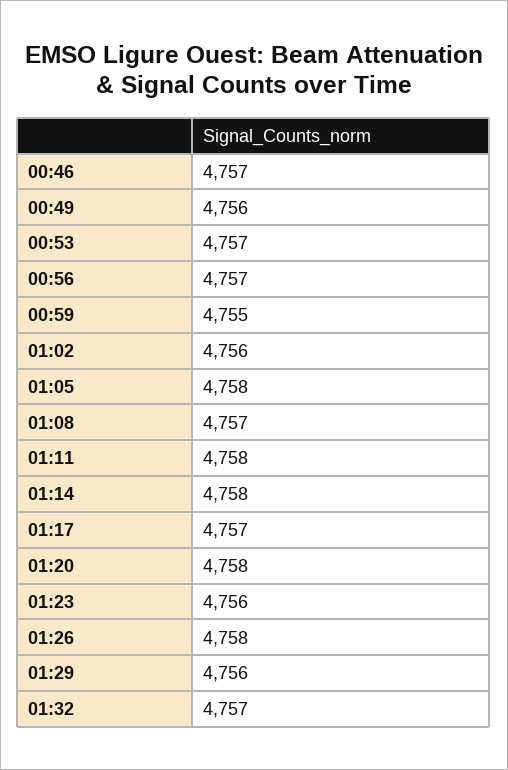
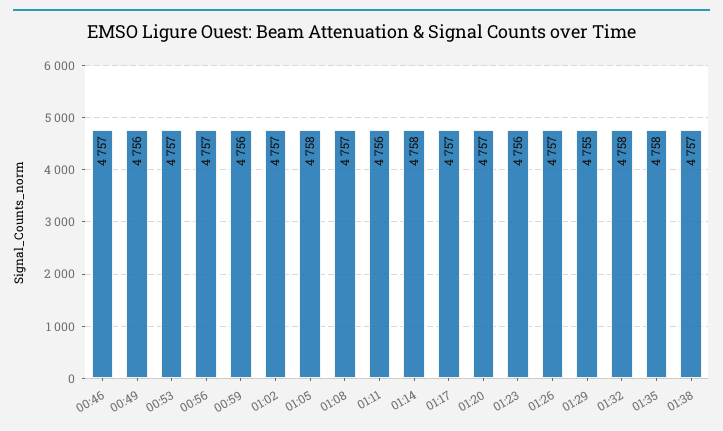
00:59: 4755 -> 4756
01:02: 4756 -> 4757
01:11: 4758 -> 4756
01:20: 4758 -> 4757
01:26: 4758 -> 4757
01:29: 4756 -> 4755
01:32: 4757 -> 4758
01:35: none -> 4758
01:38: none -> 4757

